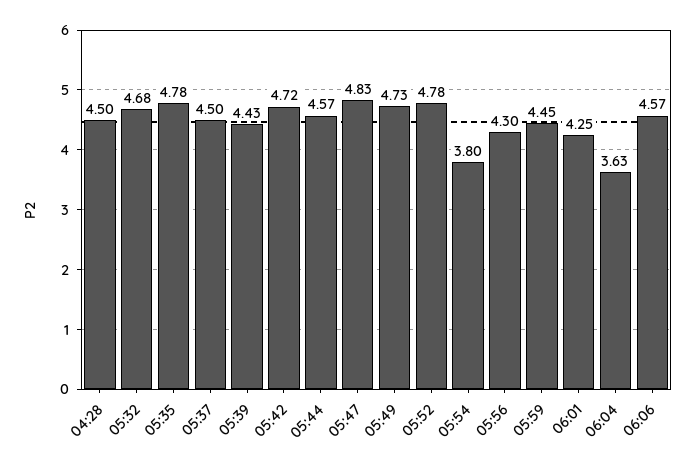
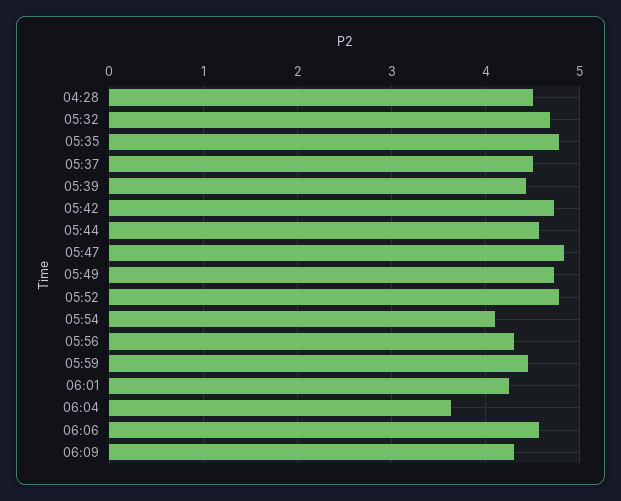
05:54: 3.8 -> 4.1
06:09: none -> 4.3

